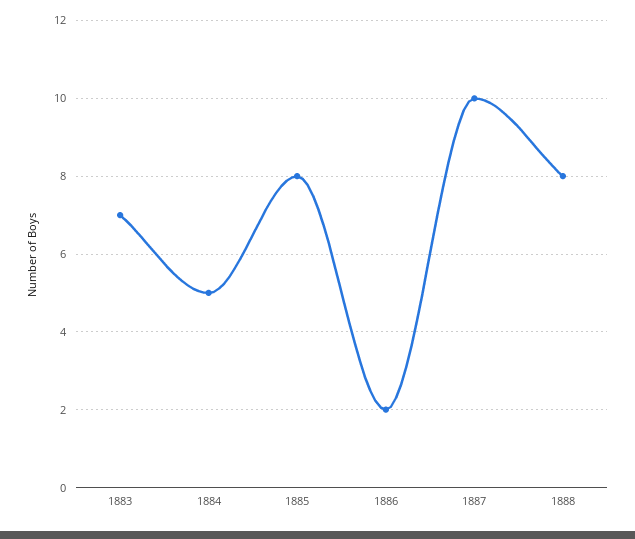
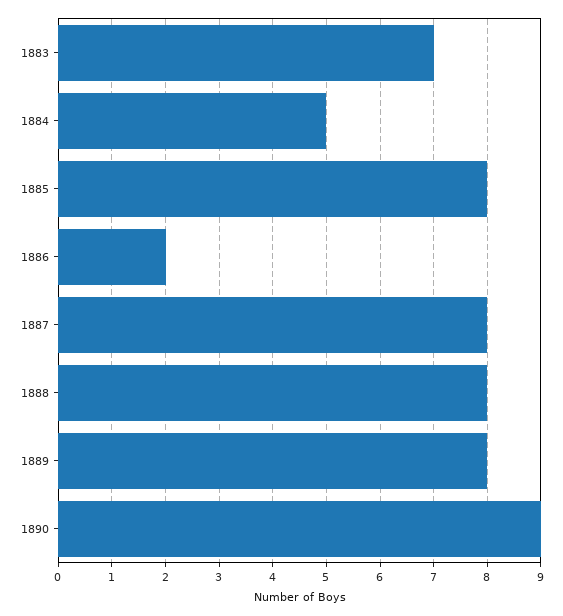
1887: 10 -> 8
1889: none -> 8
1890: none -> 9

